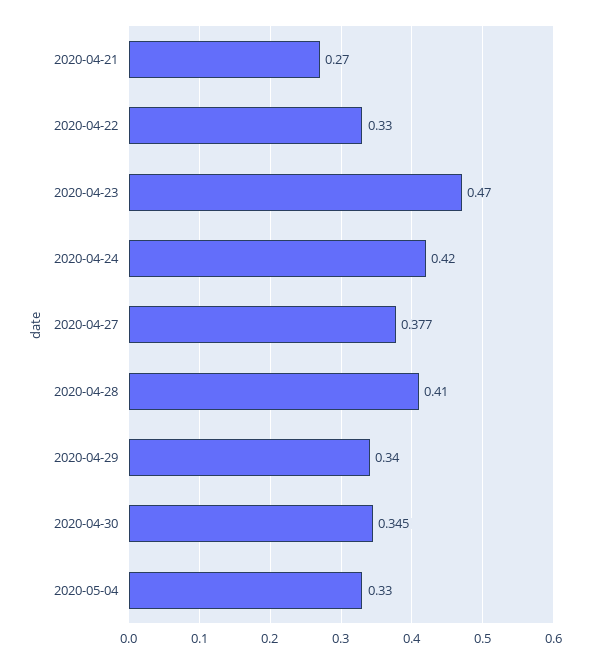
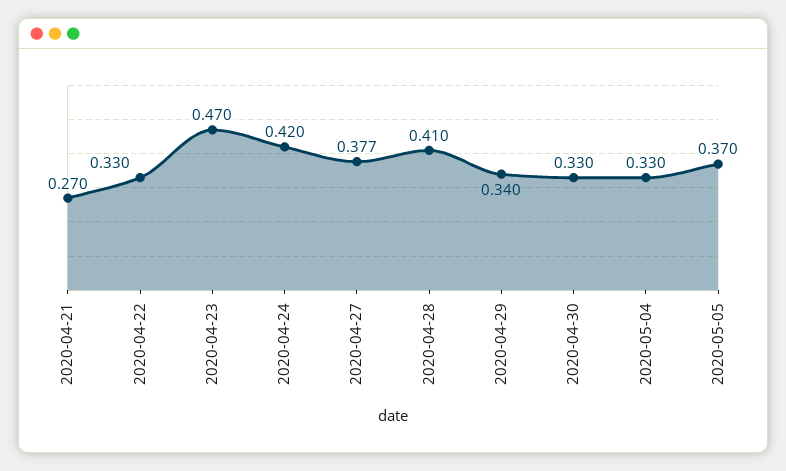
2020-04-30: 0.345 -> 0.33
2020-05-05: none -> 0.37

